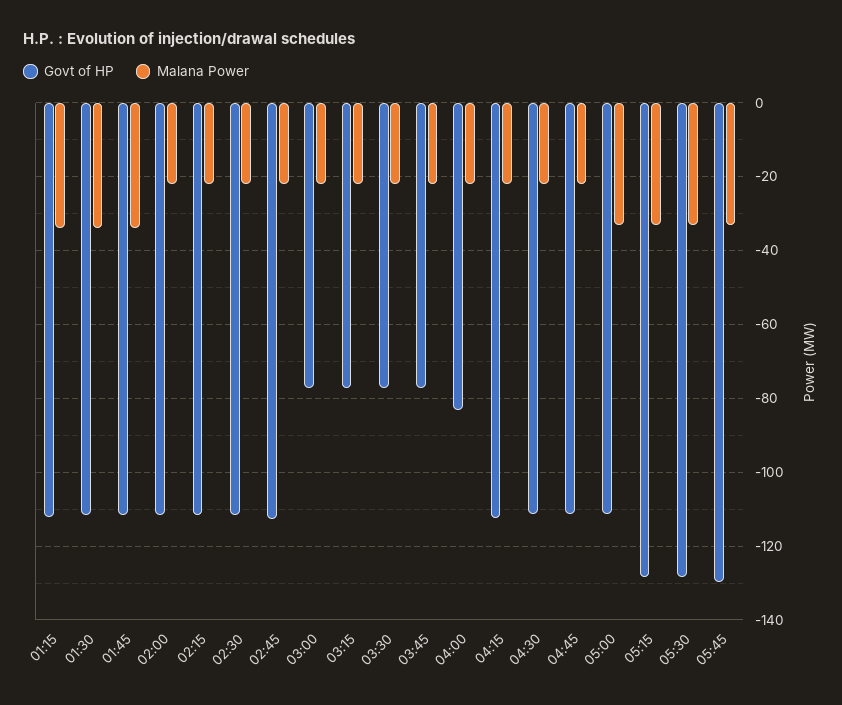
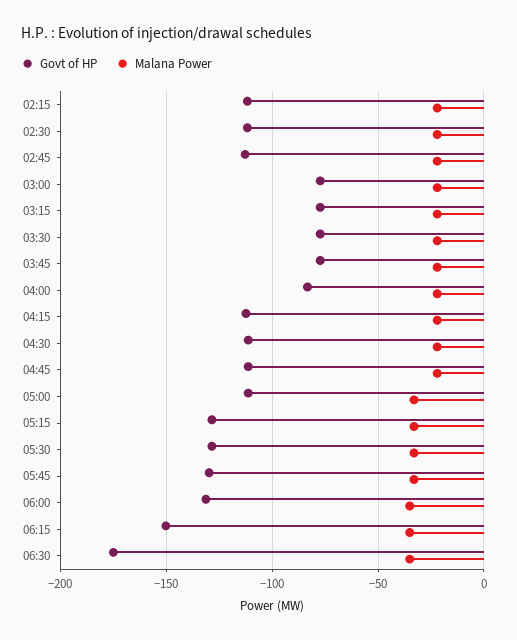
Govt of HP, 01:15: -112 -> none
Malana Power, 01:15: -34 -> none
Govt of HP, 01:30: -112 -> none
Malana Power, 01:30: -34 -> none
Govt of HP, 01:45: -112 -> none
Malana Power, 01:45: -34 -> none
Govt of HP, 02:00: -112 -> none
Malana Power, 02:00: -22 -> none
Govt of HP, 06:00: none -> -130
Malana Power, 06:00: none -> -35
Govt of HP, 06:15: none -> -150
Malana Power, 06:15: none -> -35
Govt of HP, 06:30: none -> -175
Malana Power, 06:30: none -> -35

